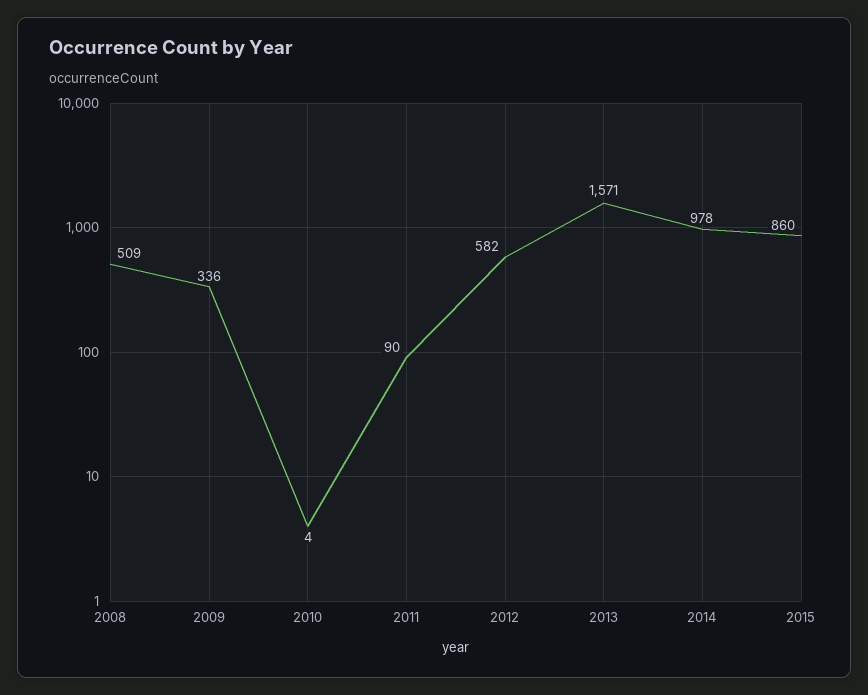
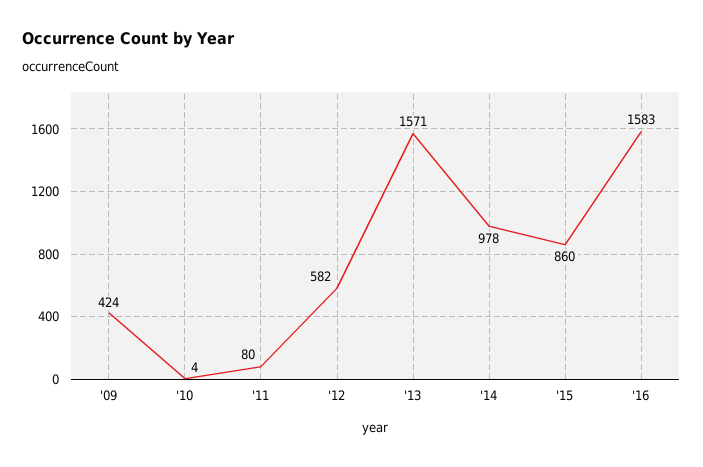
2008: 509 -> none
2009: 336 -> 424
2011: 90 -> 80
'16: none -> 1583

